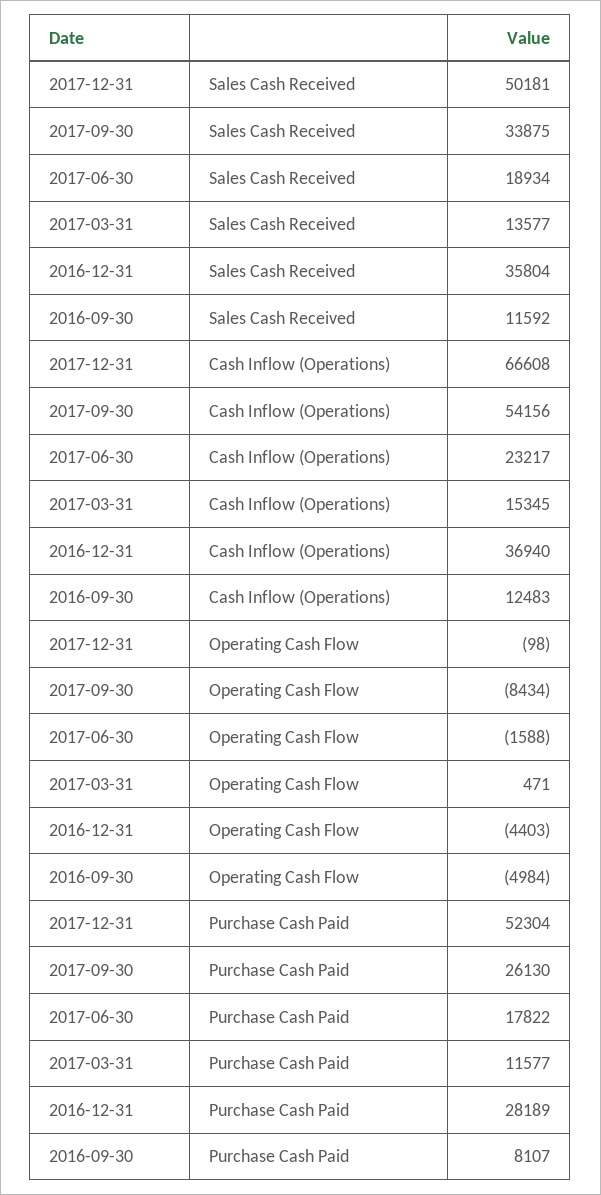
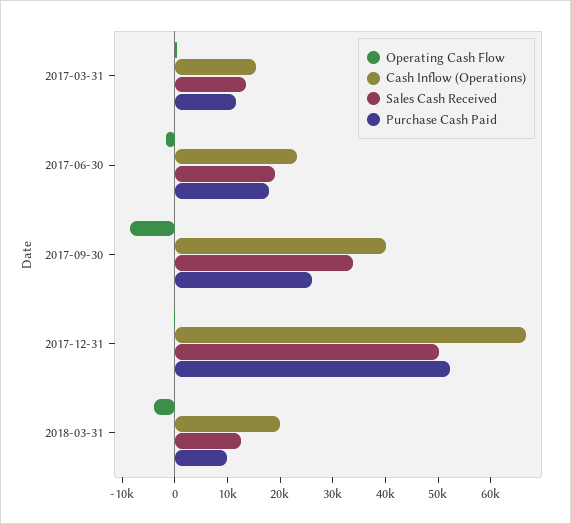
Sales Cash Received, 2016-12-31: 35804 -> none
Sales Cash Received, 2016-09-30: 11592 -> none
Cash Inflow (Operations), 2017-09-30: 54156 -> 40000
Cash Inflow (Operations), 2016-12-31: 36940 -> none
Cash Inflow (Operations), 2016-09-30: 12483 -> none
Operating Cash Flow, 2016-12-31: -4403 -> none
Operating Cash Flow, 2016-09-30: -4984 -> none
Purchase Cash Paid, 2016-12-31: 28189 -> none
Purchase Cash Paid, 2016-09-30: 8107 -> none
Operating Cash Flow, 2018-03-31: none -> -4000
Cash Inflow (Operations), 2018-03-31: none -> 20000
Sales Cash Received, 2018-03-31: none -> 12000
Purchase Cash Paid, 2018-03-31: none -> 10000

